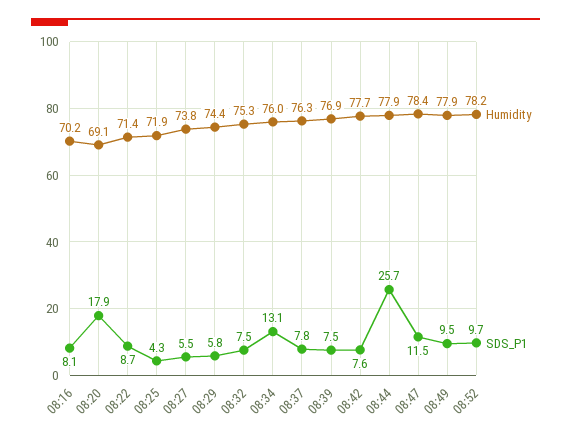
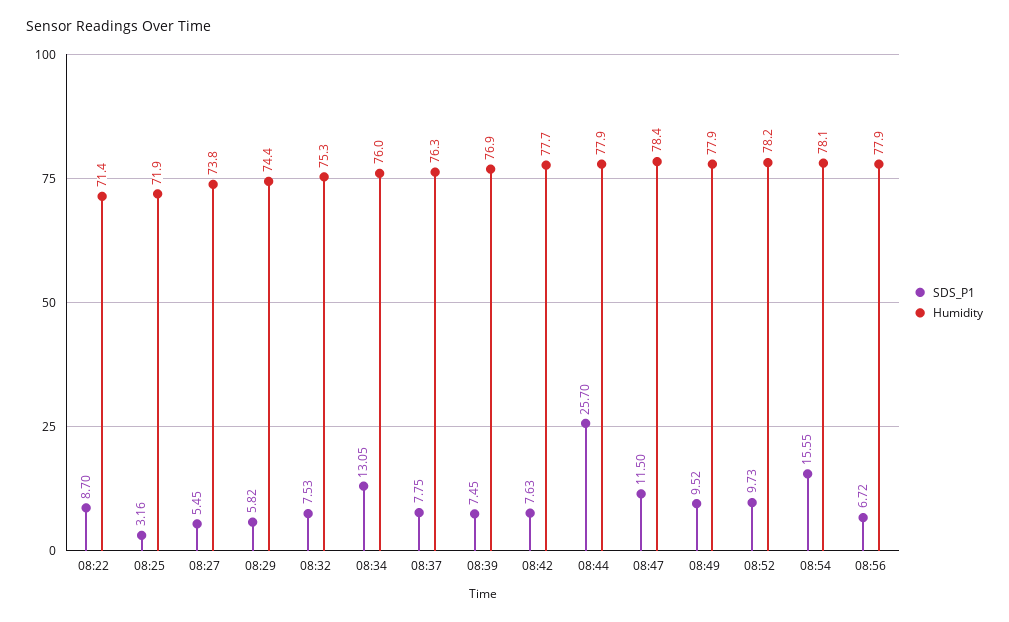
Humidity, 08:16: 70.2 -> none
SDS_P1, 08:16: 8.1 -> none
Humidity, 08:20: 69.1 -> none
SDS_P1, 08:20: 17.9 -> none
SDS_P1, 08:25: 4.3 -> 3.16
SDS_P1, 08:54: none -> 15.55
Humidity, 08:54: none -> 78.1
SDS_P1, 08:56: none -> 6.72
Humidity, 08:56: none -> 77.9

